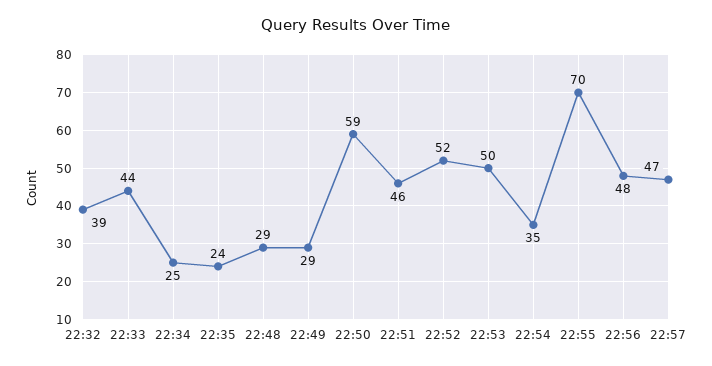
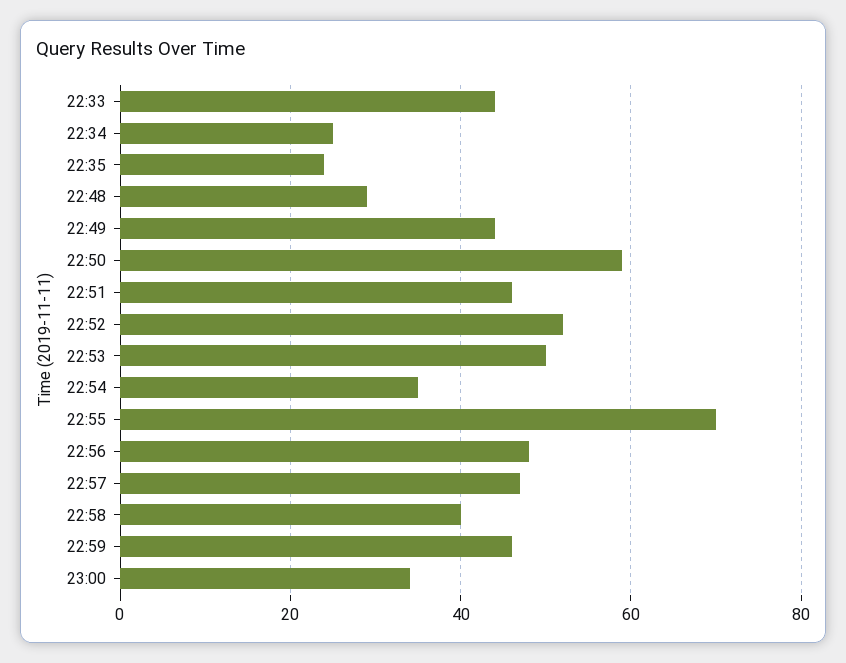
22:32: 39 -> none
22:49: 29 -> 45
22:58: none -> 40
22:59: none -> 45
23:00: none -> 35

